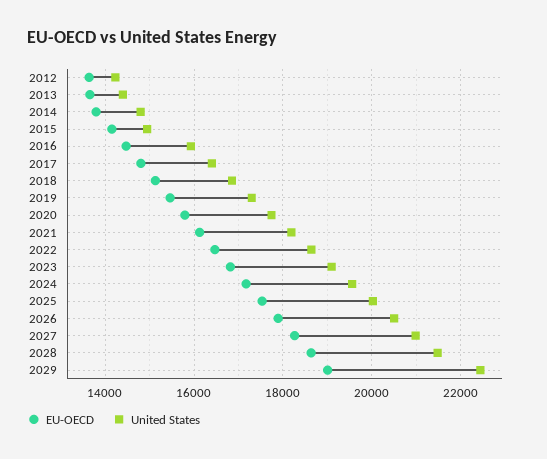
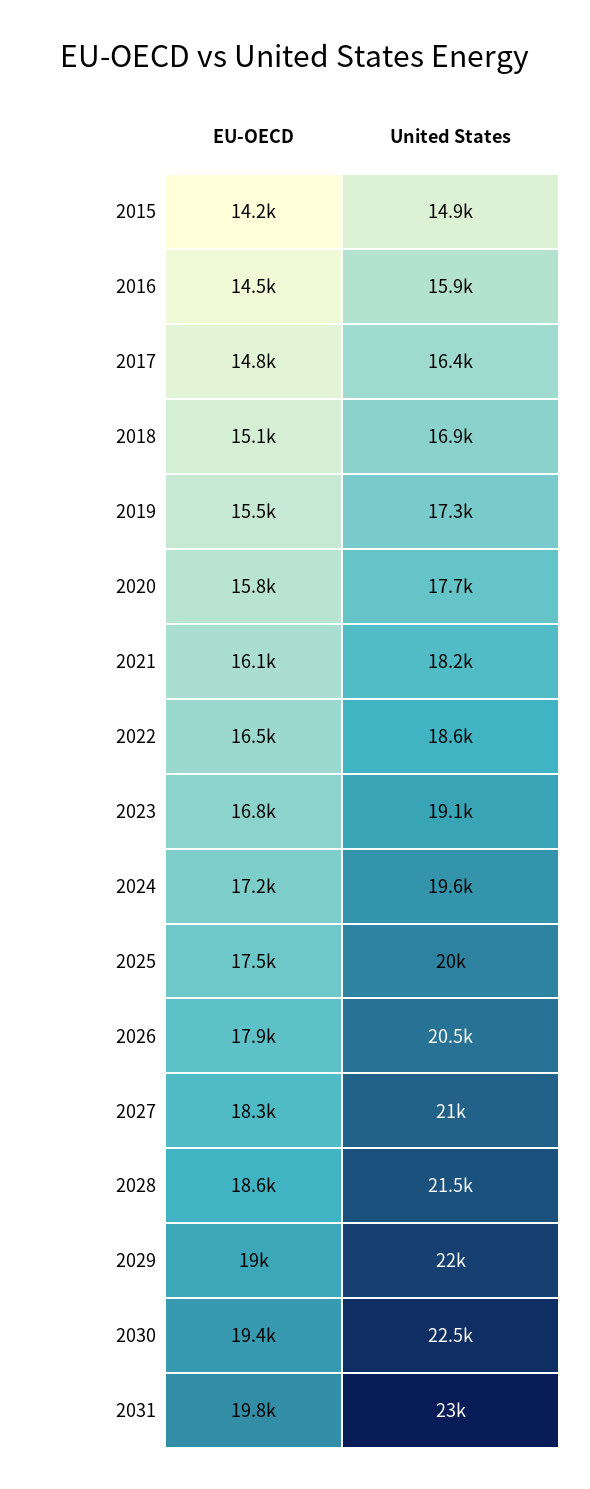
EU-OECD, 2012: 13600 -> none
United States, 2012: 14200 -> none
EU-OECD, 2013: 13600 -> none
United States, 2013: 14400 -> none
EU-OECD, 2014: 13800 -> none
United States, 2014: 14800 -> none
United States, 2029: 22400 -> 22000
EU-OECD, 2030: none -> 19400
United States, 2030: none -> 22500
EU-OECD, 2031: none -> 19800
United States, 2031: none -> 23000

